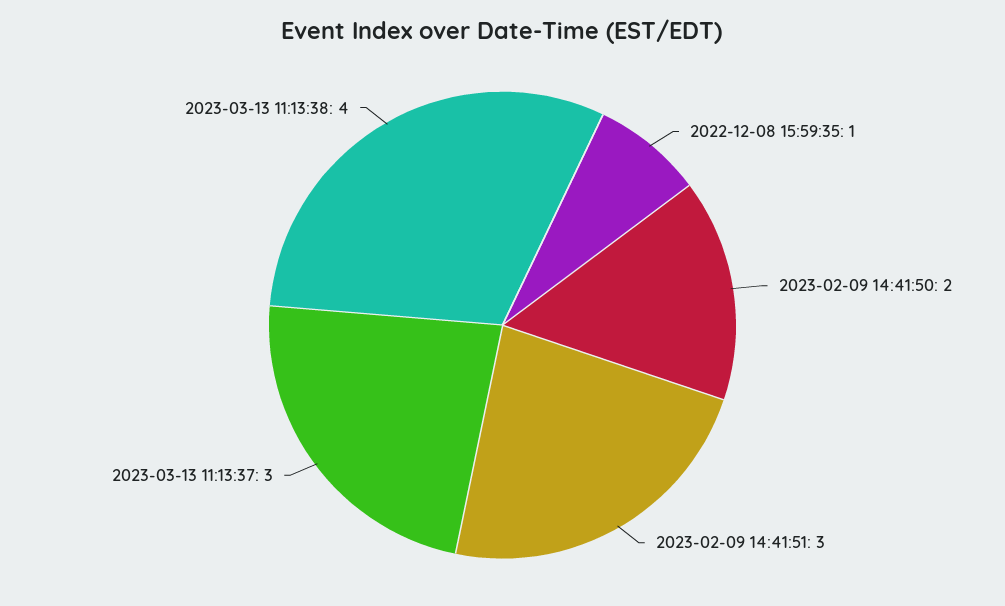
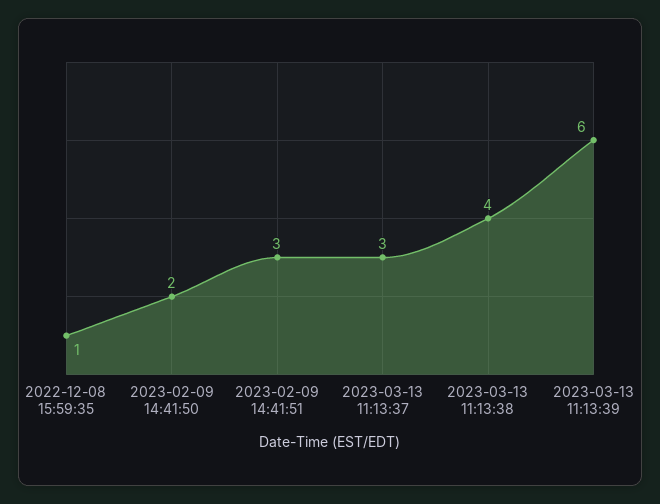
2023-03-13 11:13:39: none -> 6

